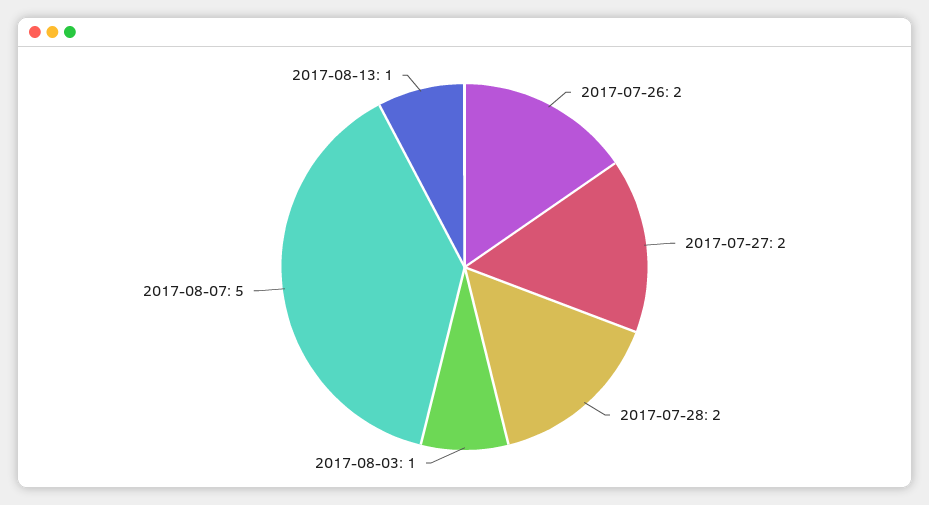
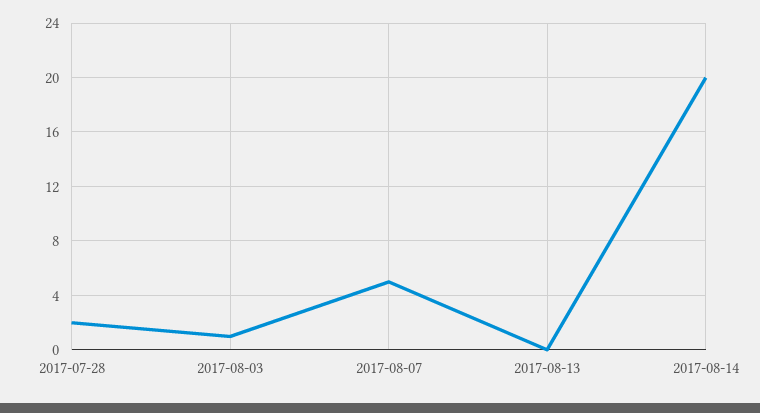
2017-07-26: 2 -> none
2017-07-27: 2 -> none
2017-08-13: 1 -> 0
2017-08-14: none -> 20

